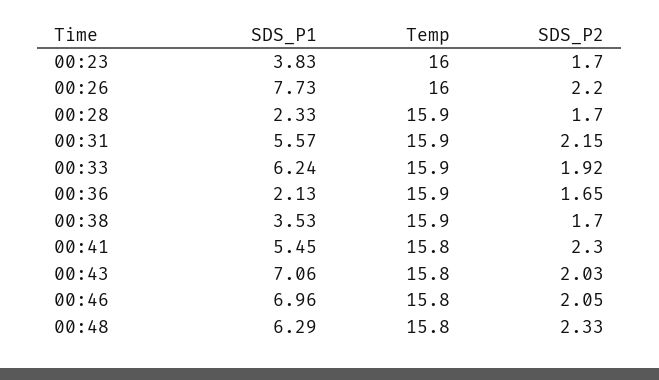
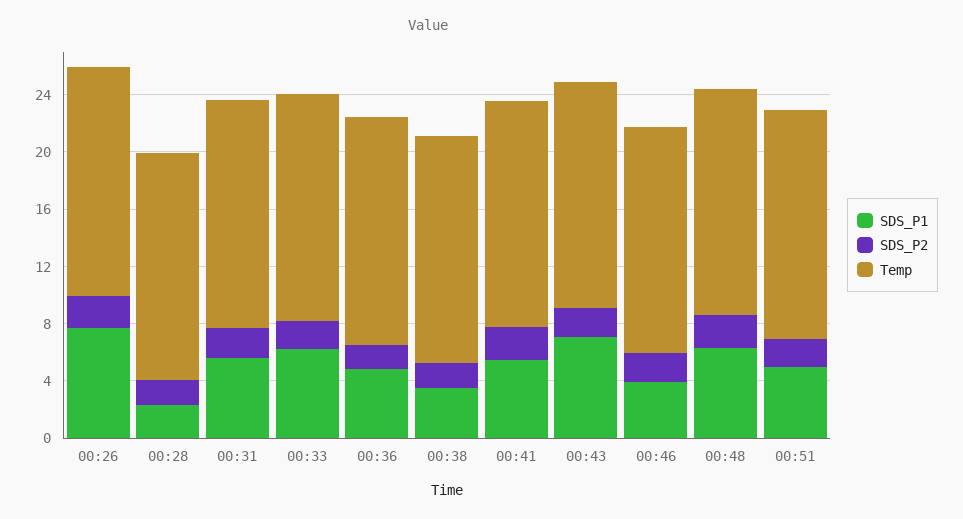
SDS_P1, 00:23: 3.83 -> none
Temp, 00:23: 16 -> none
SDS_P2, 00:23: 1.7 -> none
SDS_P1, 00:36: 2.13 -> 5
SDS_P1, 00:46: 6.96 -> 4
SDS_P1, 00:51: none -> 5
SDS_P2, 00:51: none -> 2
Temp, 00:51: none -> 16

